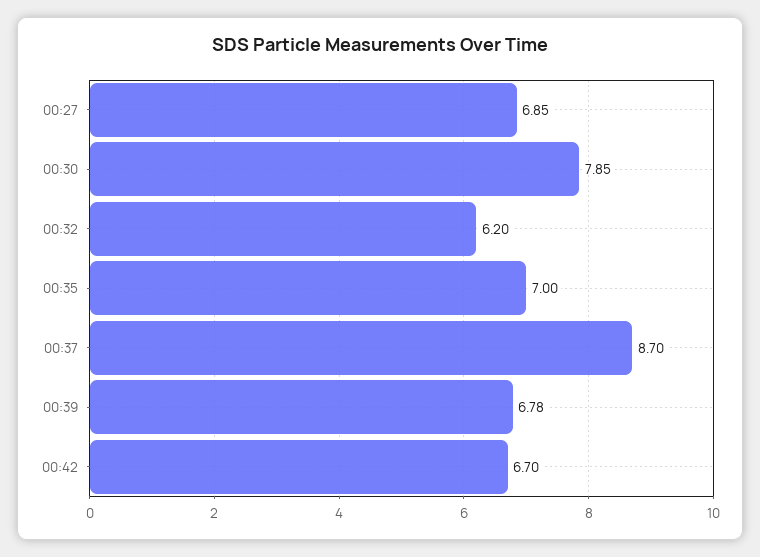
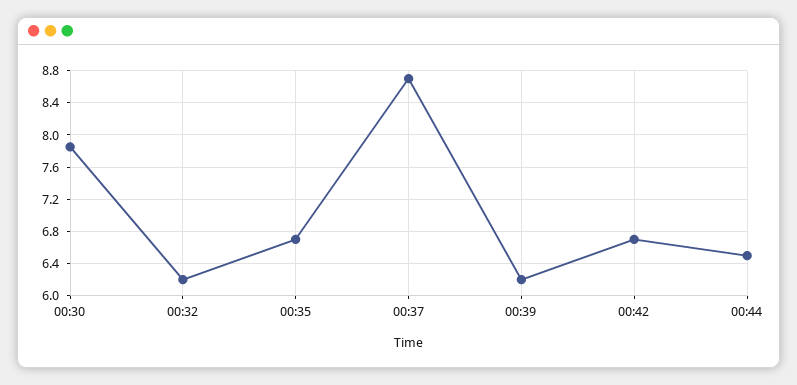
00:27: 6.85 -> none
00:35: 7 -> 6.7
00:39: 6.78 -> 6.2
00:44: none -> 6.5

